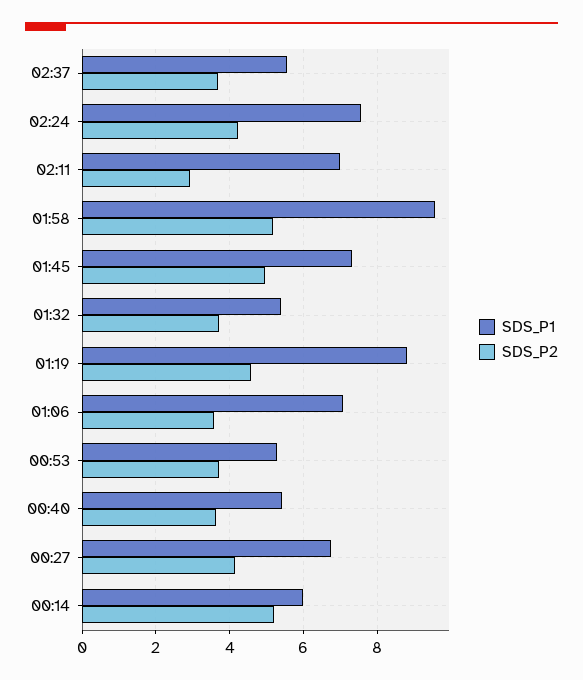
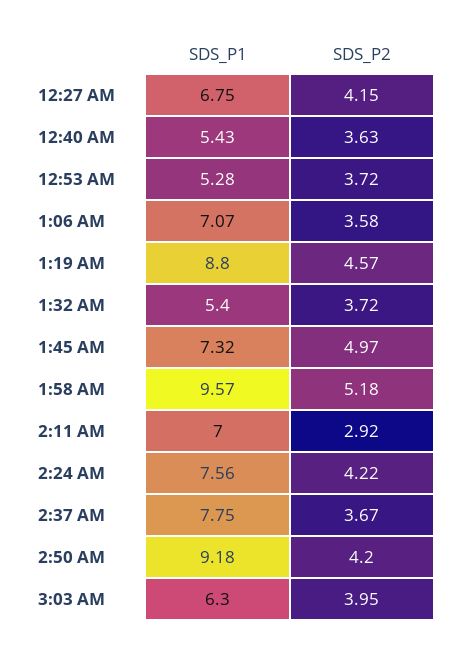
SDS_P1, 02:37: 5.6 -> 7.75
SDS_P1, 00:14: 6 -> none
SDS_P2, 00:14: 5.2 -> none
SDS_P1, 2:50 AM: none -> 9.18
SDS_P2, 2:50 AM: none -> 4.2
SDS_P1, 3:03 AM: none -> 6.3
SDS_P2, 3:03 AM: none -> 3.95

